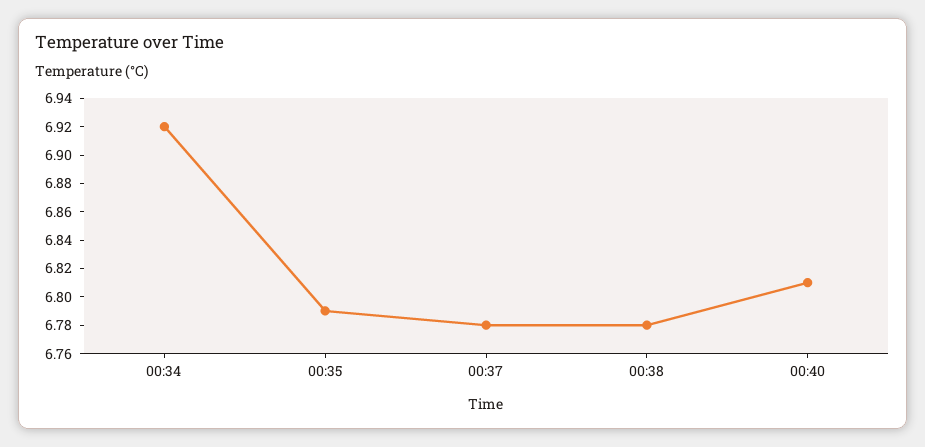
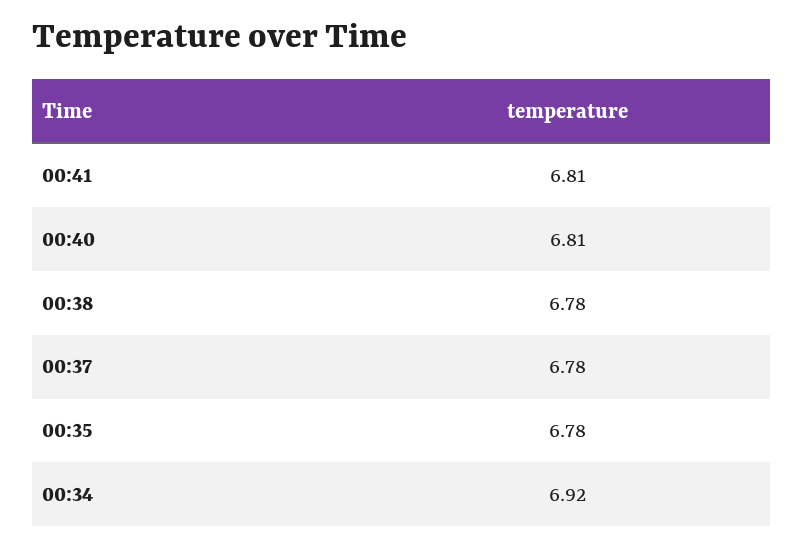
00:35: 6.79 -> 6.78
00:41: none -> 6.81

